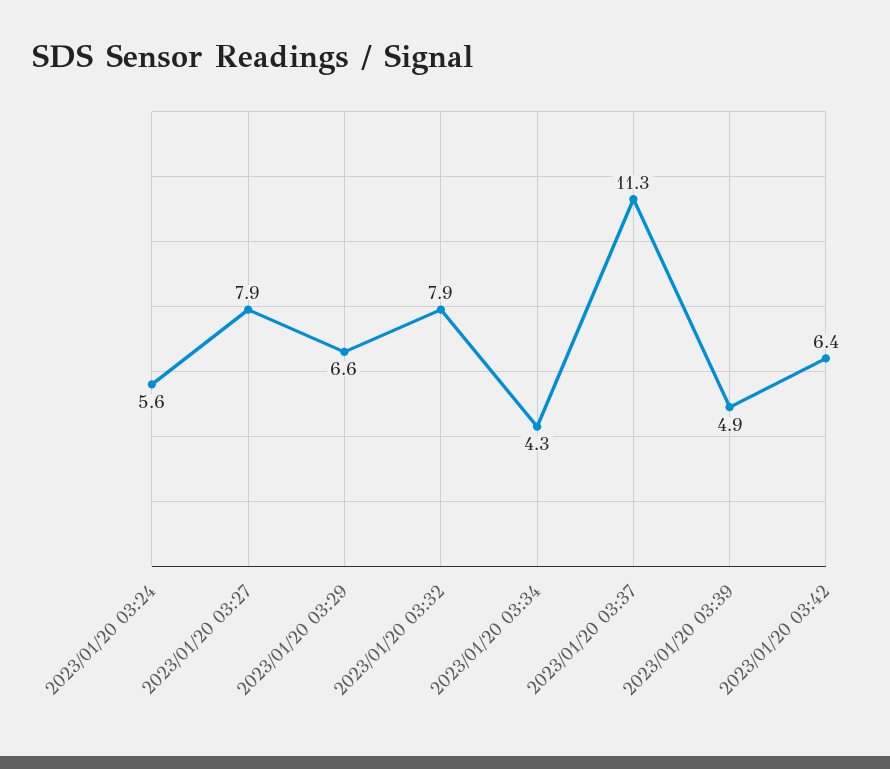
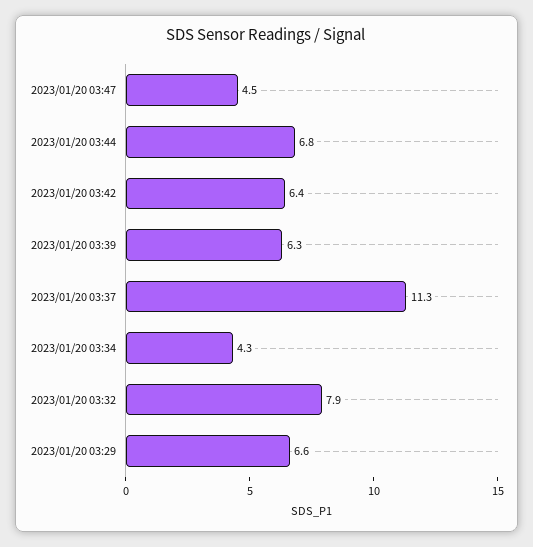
2023/01/20 03:24: 5.6 -> none
2023/01/20 03:27: 7.9 -> none
2023/01/20 03:39: 4.9 -> 6.3
2023/01/20 03:47: none -> 4.5
2023/01/20 03:44: none -> 6.8

